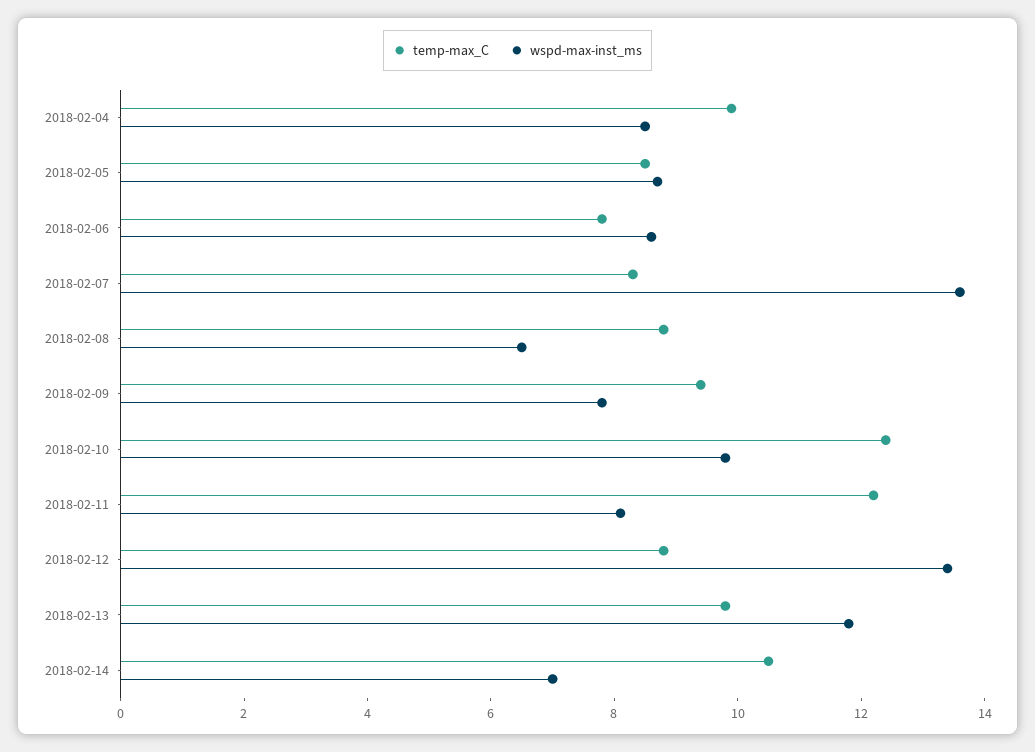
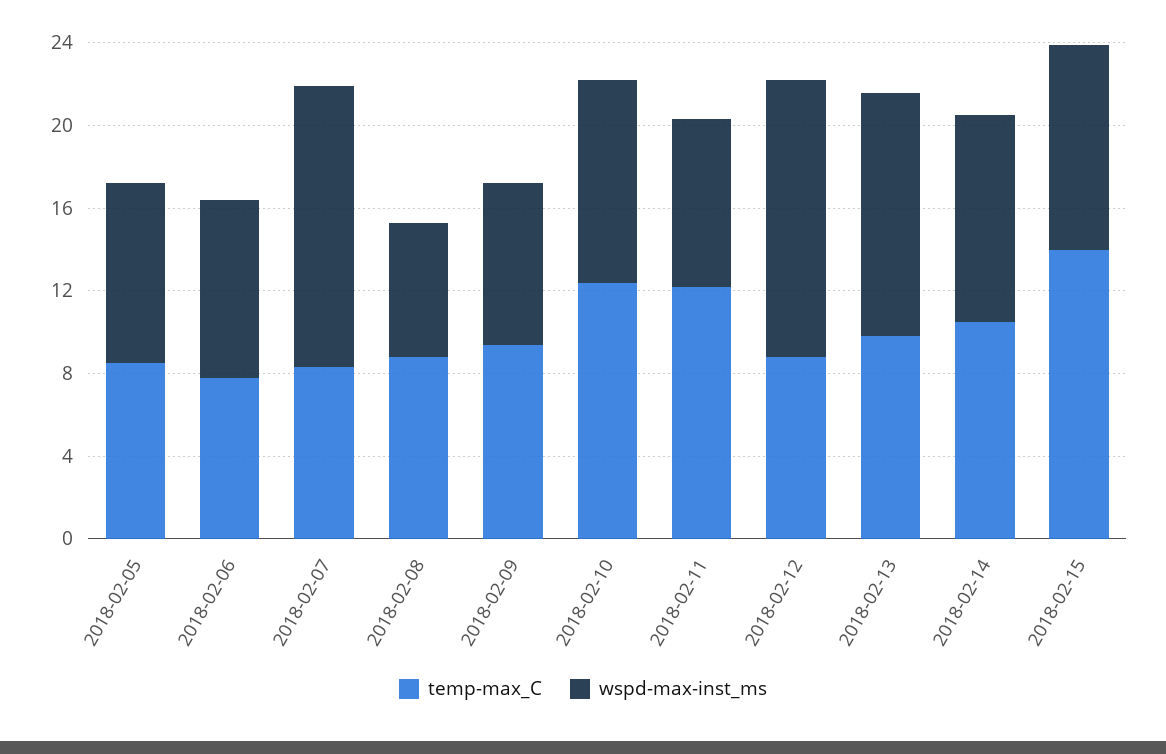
temp-max_C, 2018-02-04: 10 -> none
wspd-max-inst_ms, 2018-02-04: 8.5 -> none
wspd-max-inst_ms, 2018-02-14: 7 -> 10
temp-max_C, 2018-02-15: none -> 14
wspd-max-inst_ms, 2018-02-15: none -> 10

